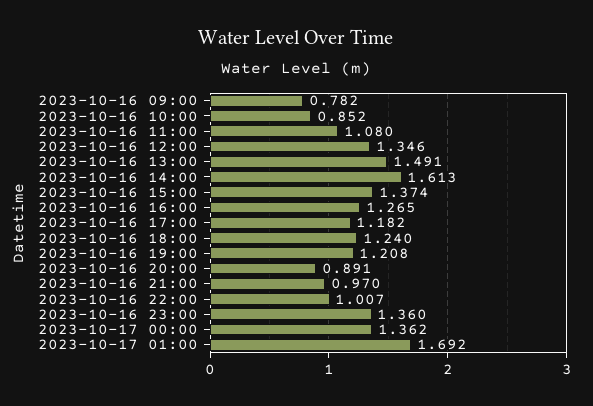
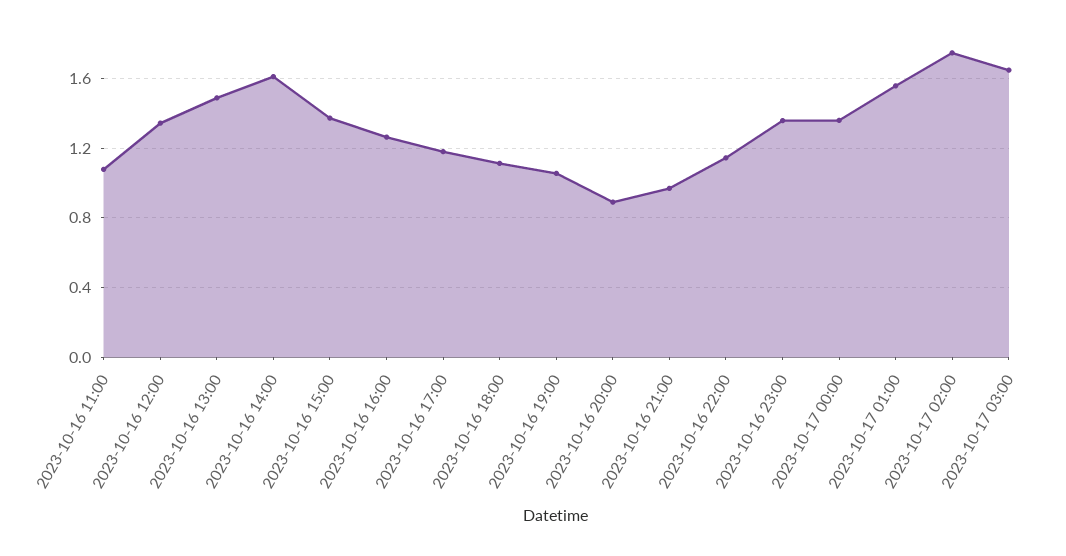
2023-10-16 09:00: 0.782 -> none
2023-10-16 10:00: 0.852 -> none
2023-10-16 18:00: 1.24 -> 1.1
2023-10-16 19:00: 1.208 -> 1.05
2023-10-16 22:00: 1.007 -> 1.15
2023-10-17 01:00: 1.692 -> 1.55
2023-10-17 02:00: none -> 1.75
2023-10-17 03:00: none -> 1.65

